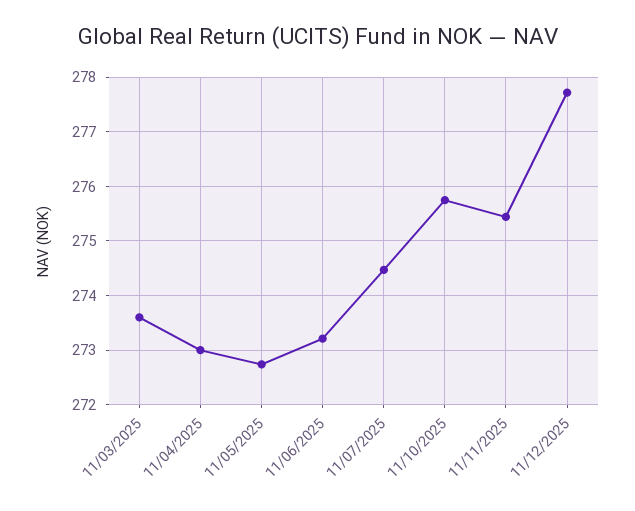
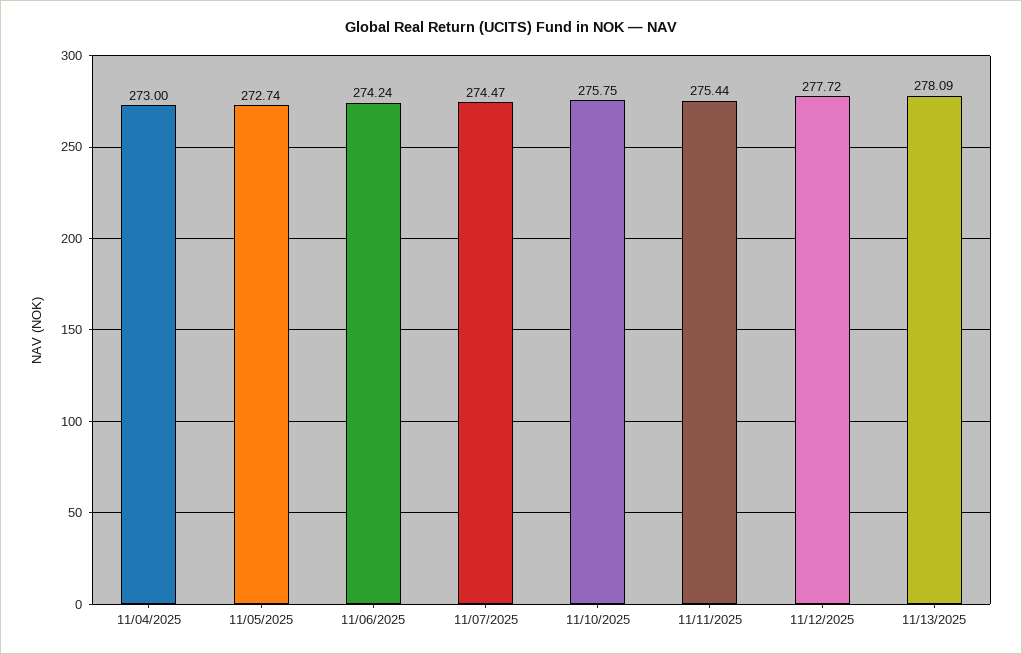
11/03/2025: 273.6 -> none
11/06/2025: 273.2 -> 274.24
11/13/2025: none -> 278.09

